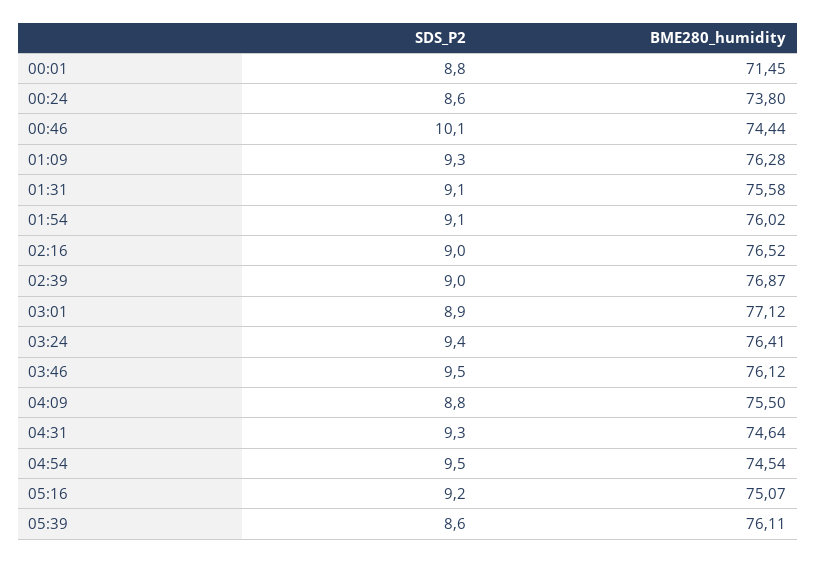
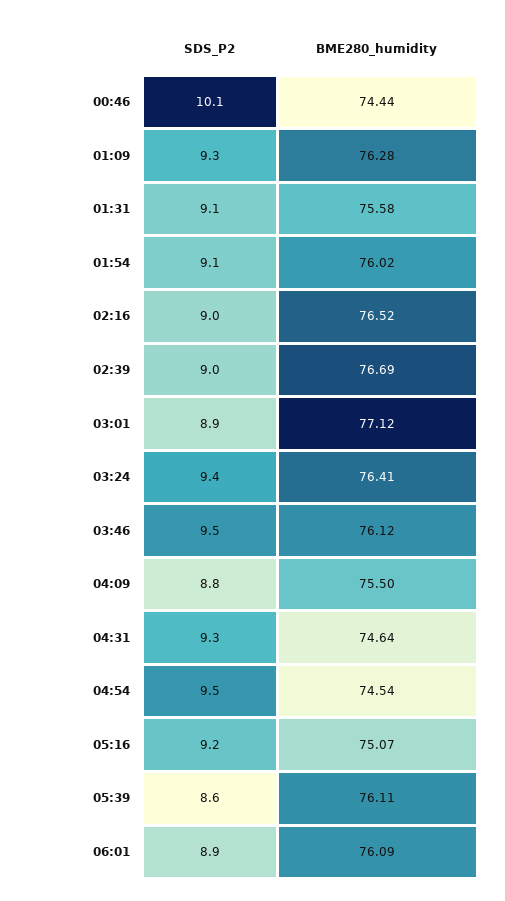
SDS_P2, 00:01: 8.8 -> none
BME280_humidity, 00:01: 71.45 -> none
SDS_P2, 00:24: 8.6 -> none
BME280_humidity, 00:24: 73.8 -> none
BME280_humidity, 02:39: 76.87 -> 76.69
SDS_P2, 06:01: none -> 8.9
BME280_humidity, 06:01: none -> 76.09

